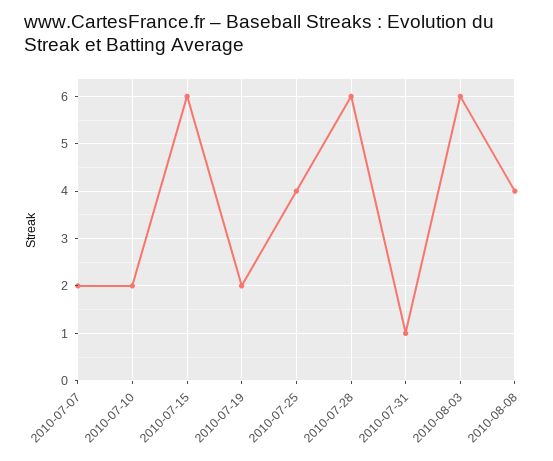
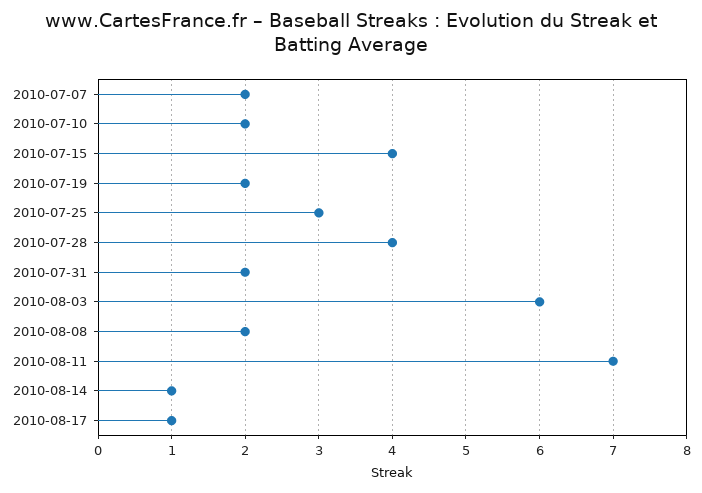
2010-07-15: 6 -> 4
2010-07-25: 4 -> 3
2010-07-28: 6 -> 4
2010-07-31: 1 -> 2
2010-08-08: 4 -> 2
2010-08-11: none -> 7
2010-08-14: none -> 1
2010-08-17: none -> 1

